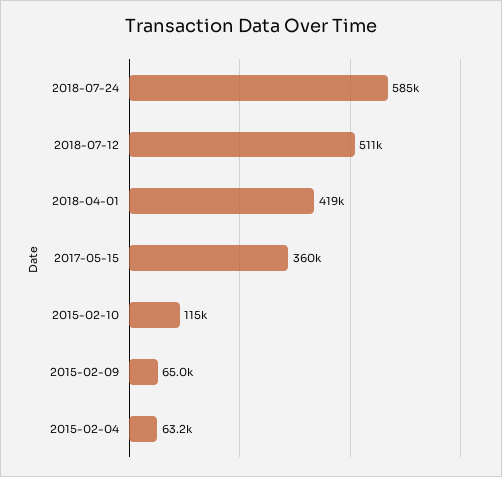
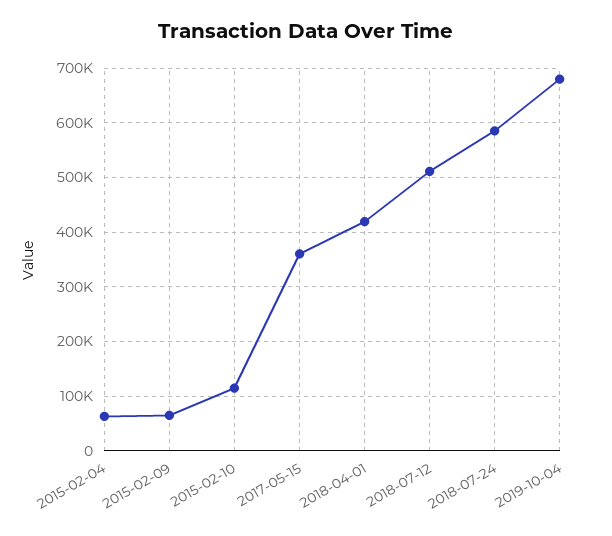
2019-10-04: none -> 680000

